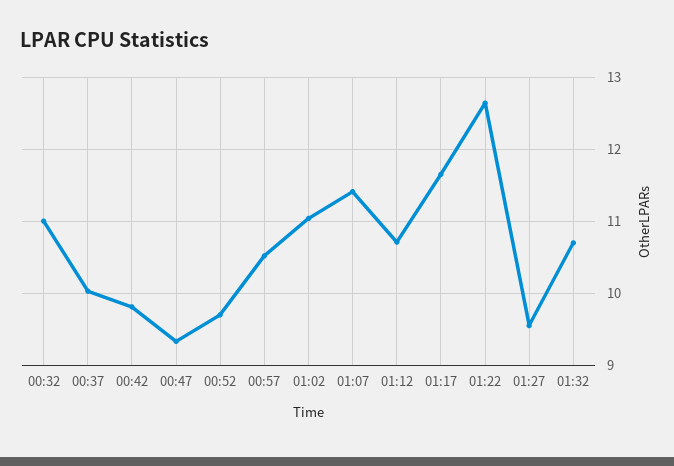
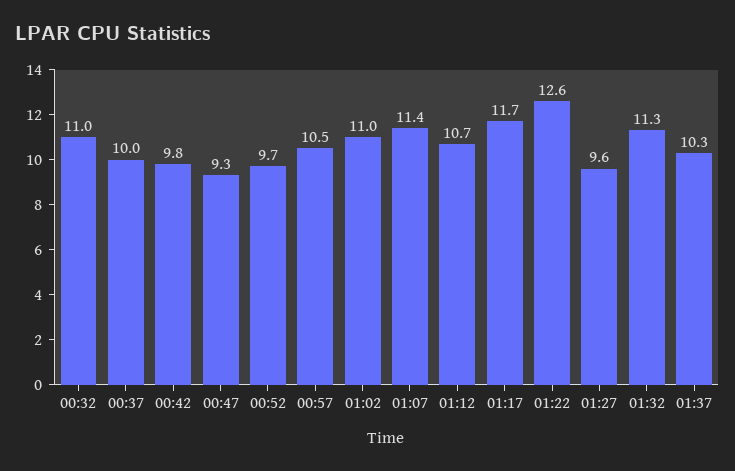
01:32: 10.7 -> 11.3
01:37: none -> 10.3

